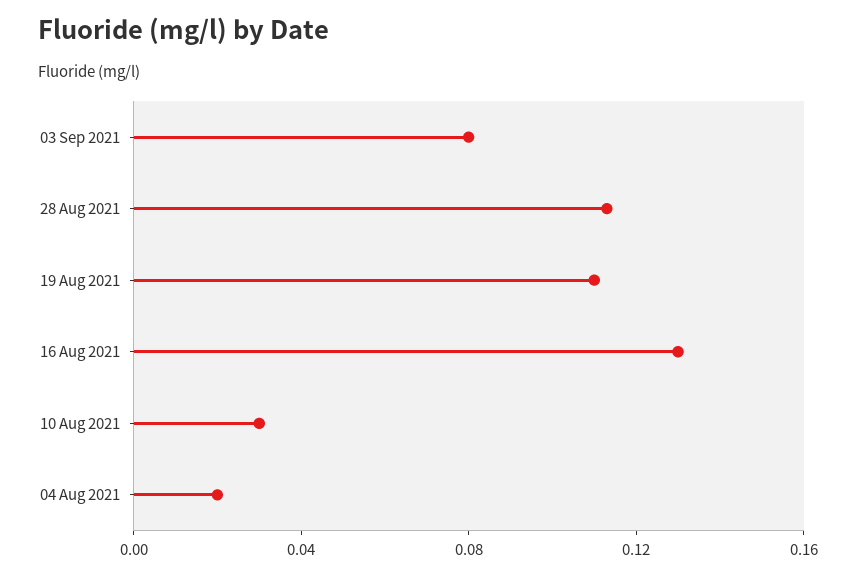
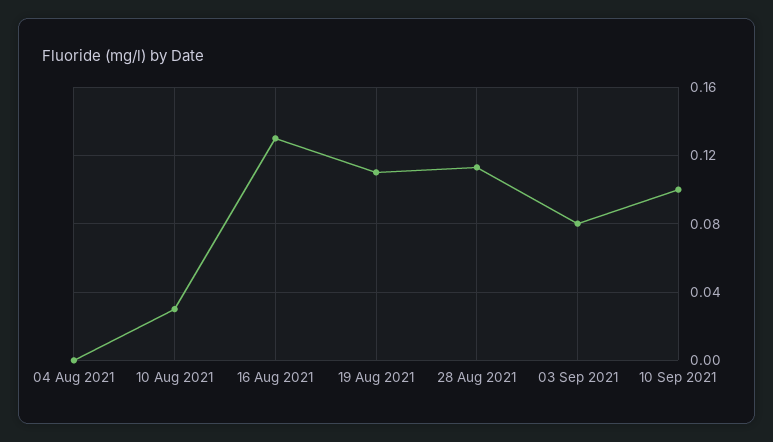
04 Aug 2021: 0.02 -> 0
10 Sep 2021: none -> 0.1

